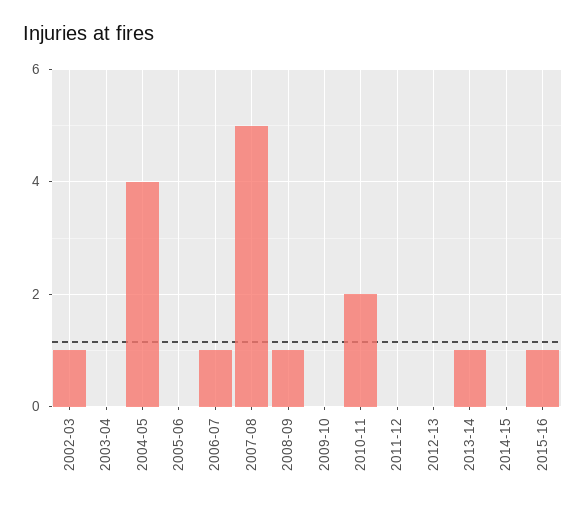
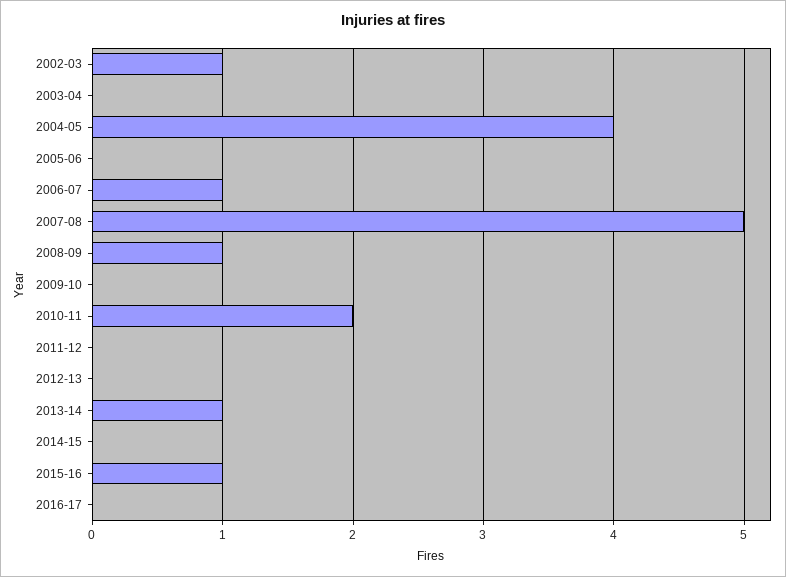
2016-17: none -> 0

